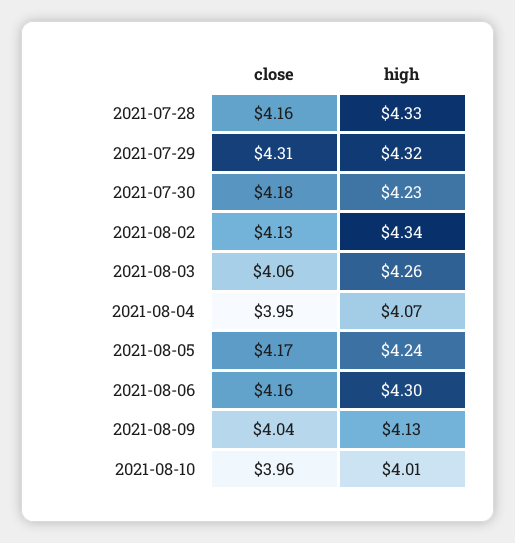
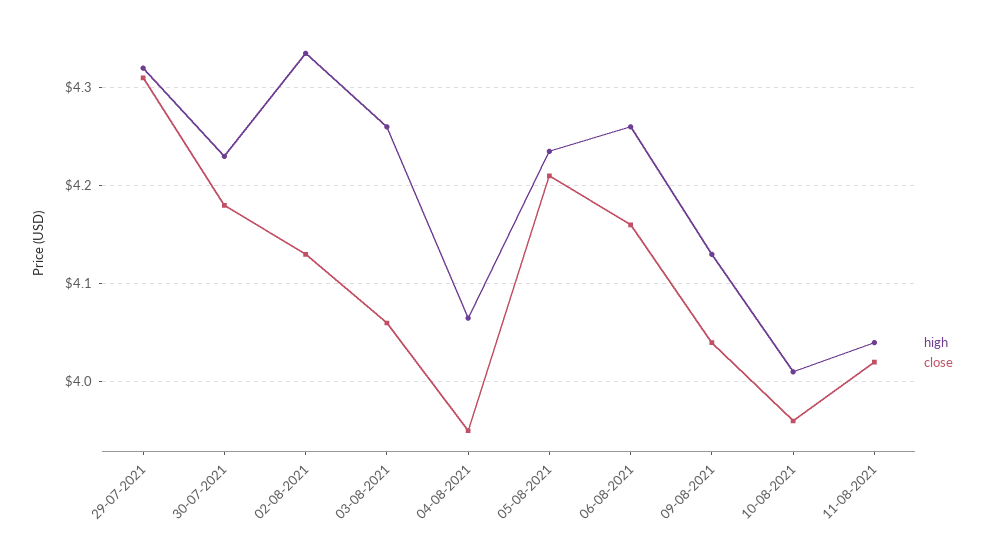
close, 2021-07-28: 4.16 -> none
high, 2021-07-28: 4.33 -> none
close, 2021-08-05: 4.17 -> 4.21
high, 2021-08-06: 4.3 -> 4.26
high, 11-08-2021: none -> 4.04
close, 11-08-2021: none -> 4.02

